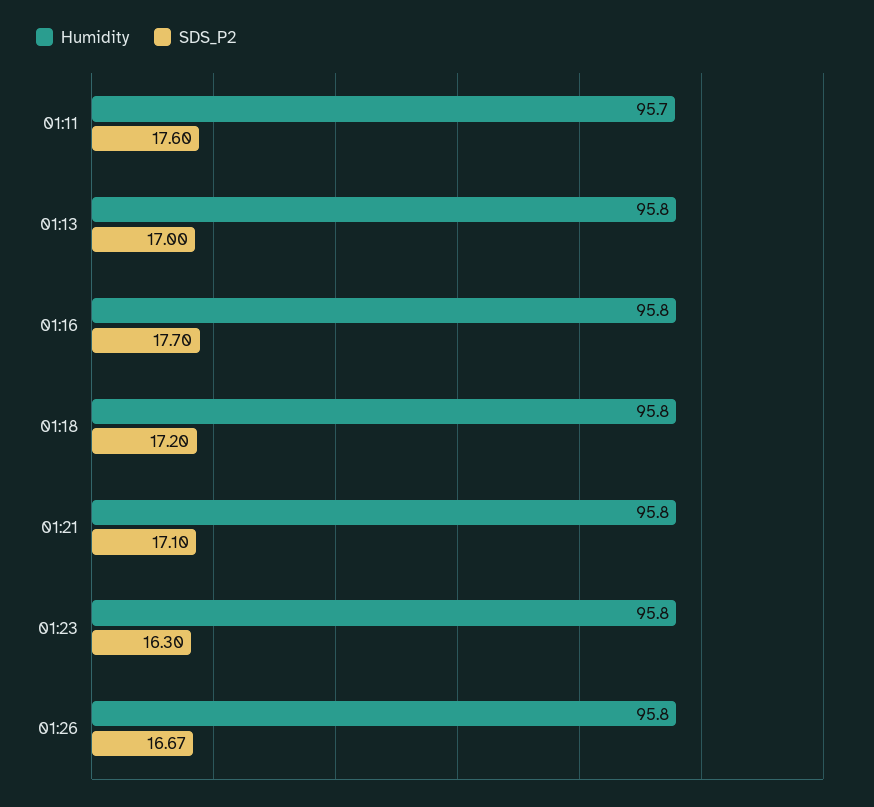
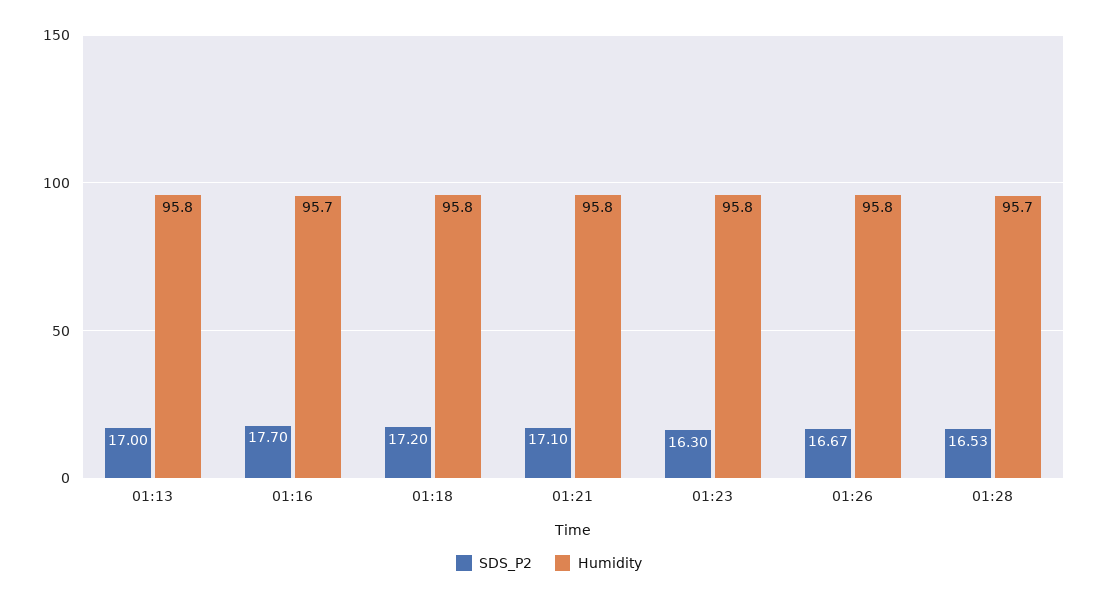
Humidity, 01:11: 95.7 -> none
SDS_P2, 01:11: 17.6 -> none
Humidity, 01:16: 95.8 -> 95.7
SDS_P2, 01:28: none -> 16.53
Humidity, 01:28: none -> 95.7

